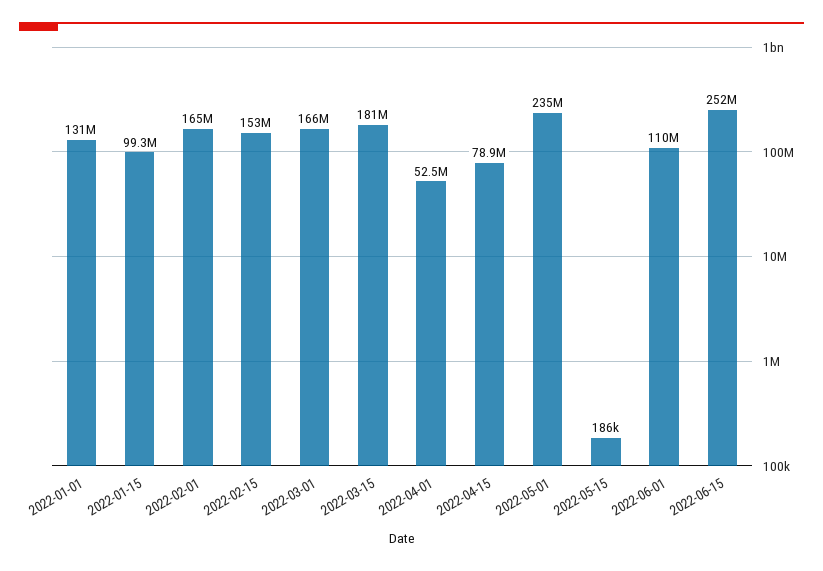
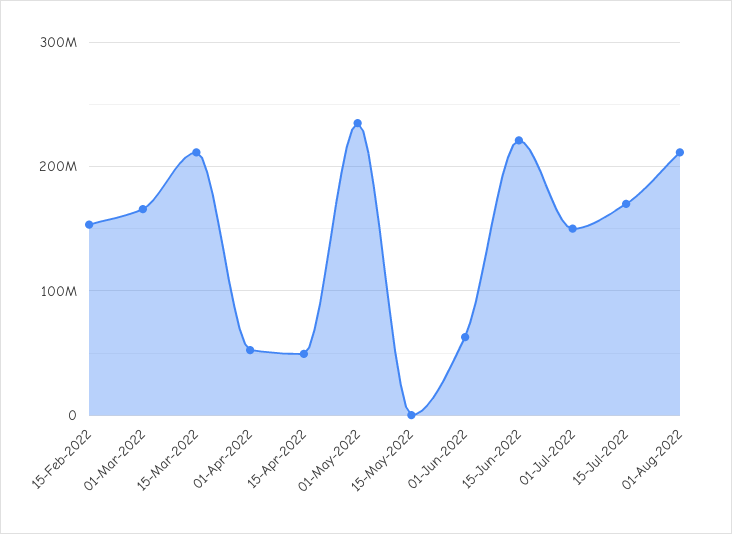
2022-01-01: 131000000 -> none
2022-01-15: 99300000 -> none
2022-02-01: 165000000 -> none
2022-03-15: 181000000 -> 210000000
2022-04-15: 78900000 -> 50000000
2022-06-01: 110000000 -> 60000000
2022-06-15: 252000000 -> 220000000
01-Jul-2022: none -> 150000000
15-Jul-2022: none -> 170000000
01-Aug-2022: none -> 210000000

